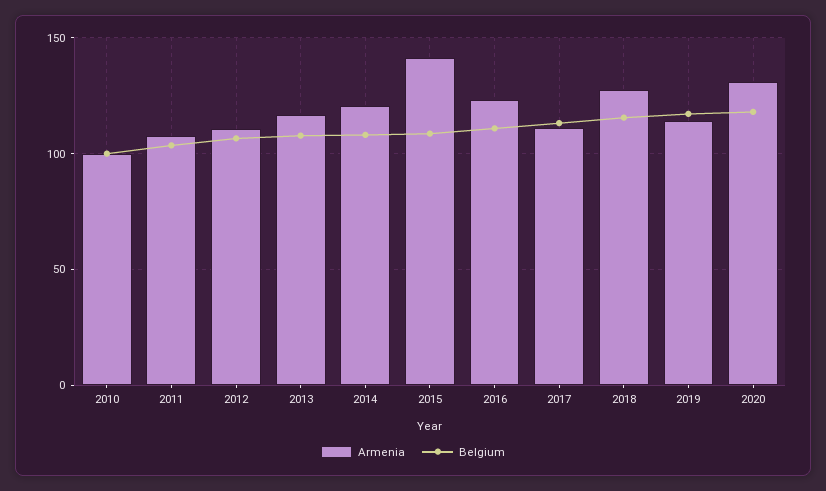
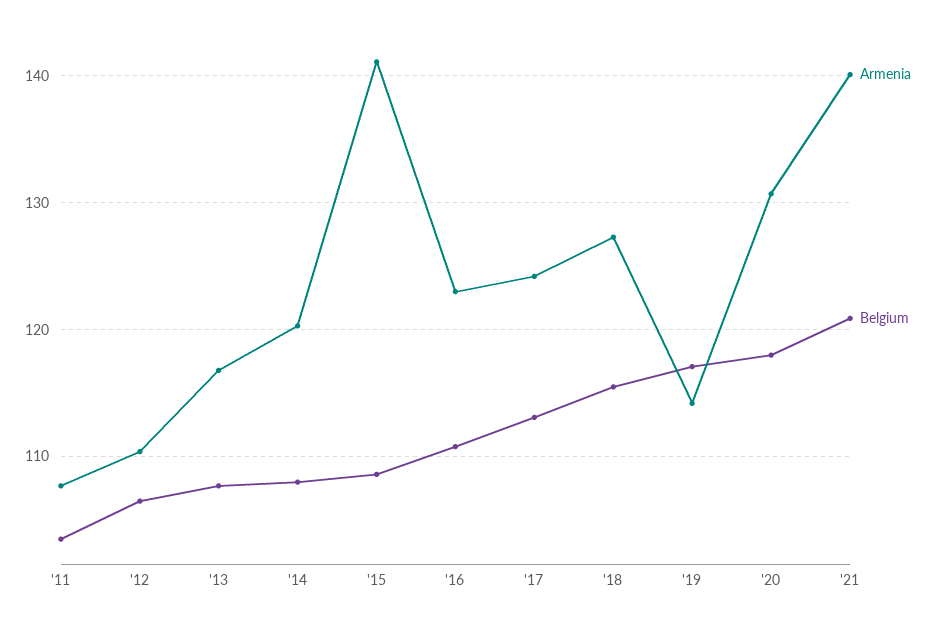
Armenia, 2010: 100 -> none
Belgium, 2010: 100 -> none
Armenia, 2017: 110 -> 124
Armenia, '21: none -> 140
Belgium, '21: none -> 121

